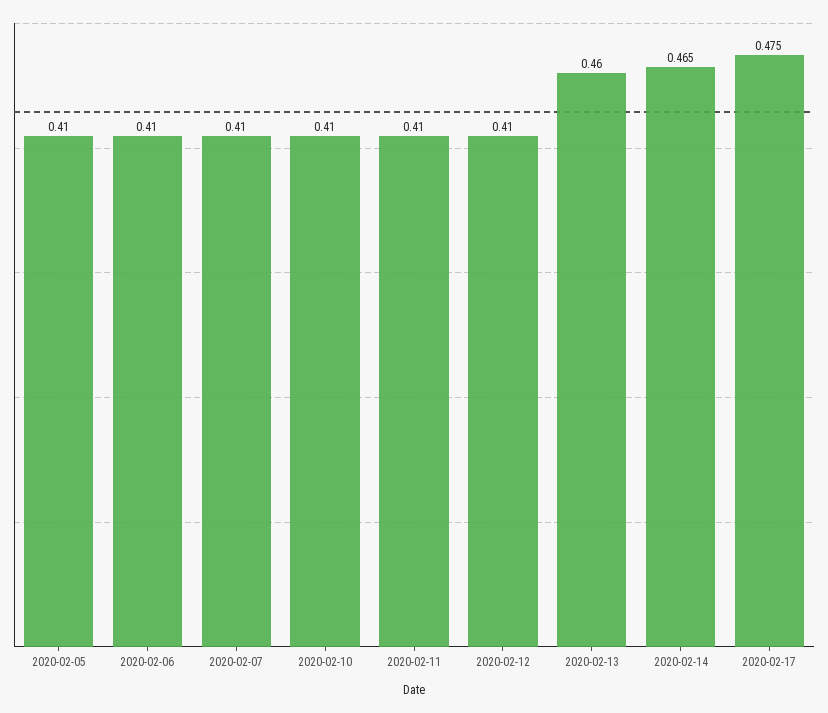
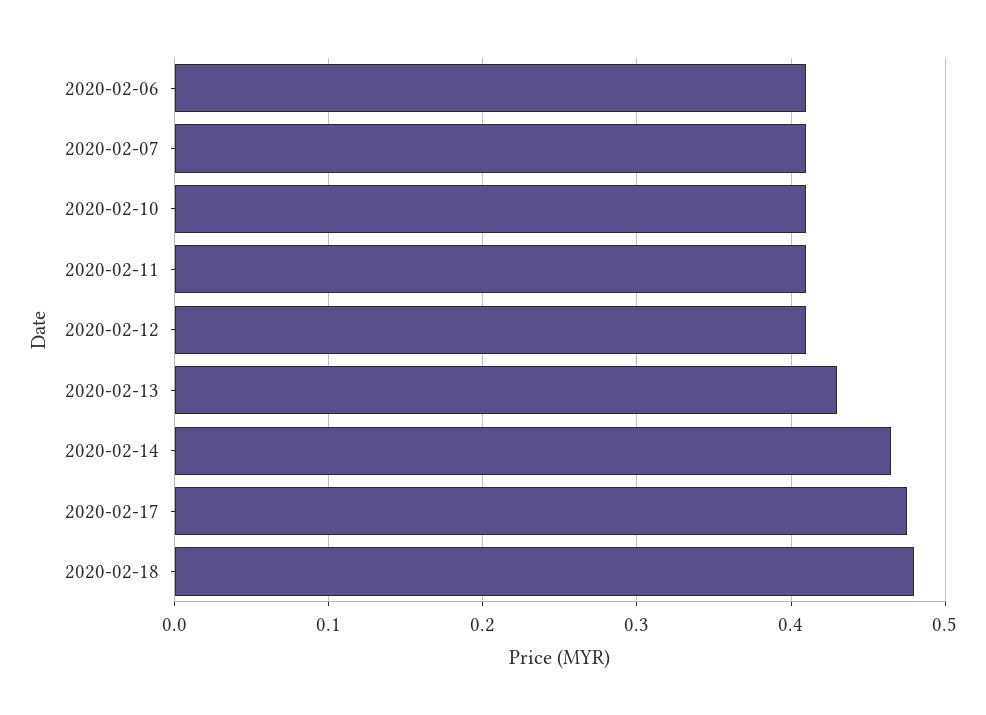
2020-02-05: 0.41 -> none
2020-02-13: 0.46 -> 0.43
2020-02-18: none -> 0.48

